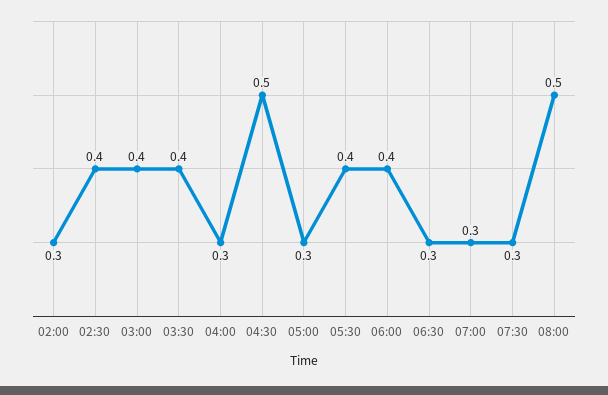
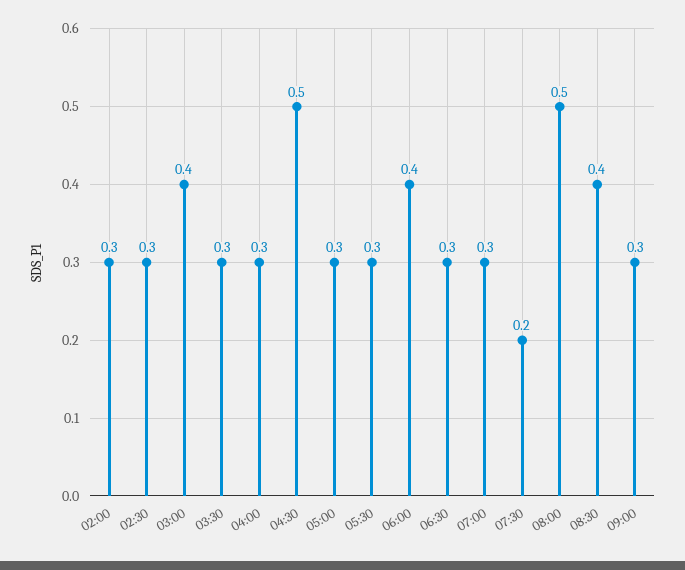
02:30: 0.4 -> 0.3
03:30: 0.4 -> 0.3
05:30: 0.4 -> 0.3
07:30: 0.3 -> 0.2
08:30: none -> 0.4
09:00: none -> 0.3

